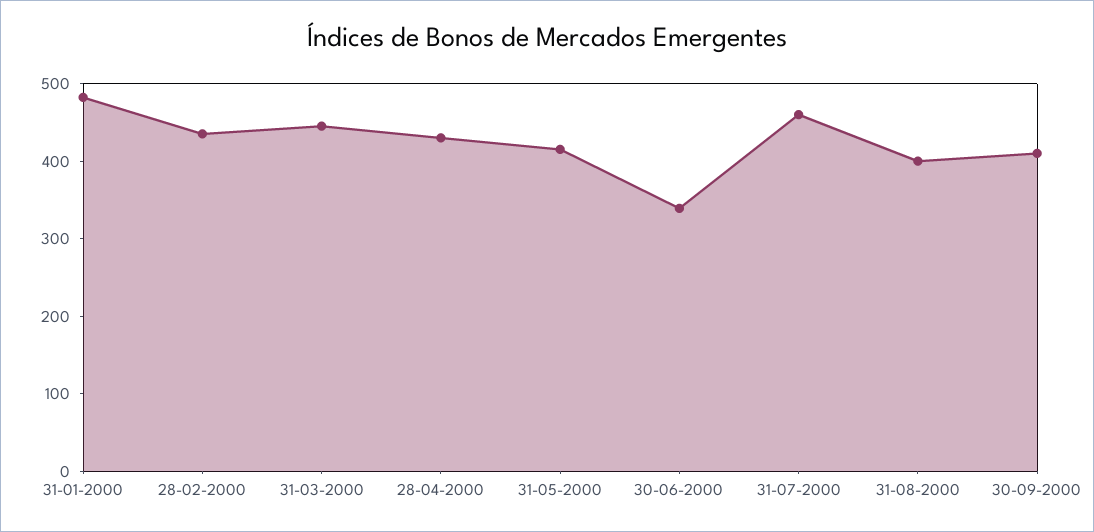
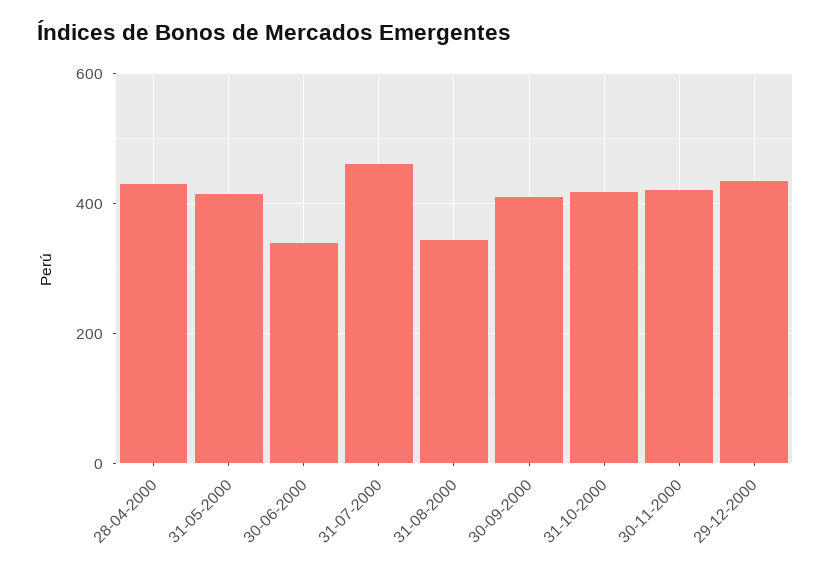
31-01-2000: 480 -> none
28-02-2000: 440 -> none
31-03-2000: 440 -> none
31-08-2000: 400 -> 340
31-10-2000: none -> 420
30-11-2000: none -> 420
29-12-2000: none -> 440

